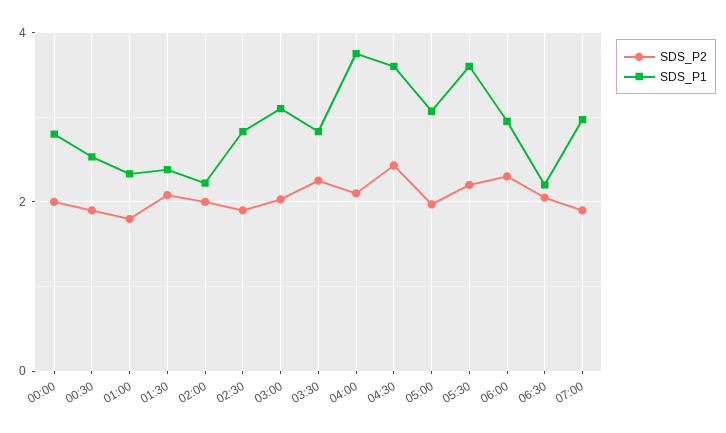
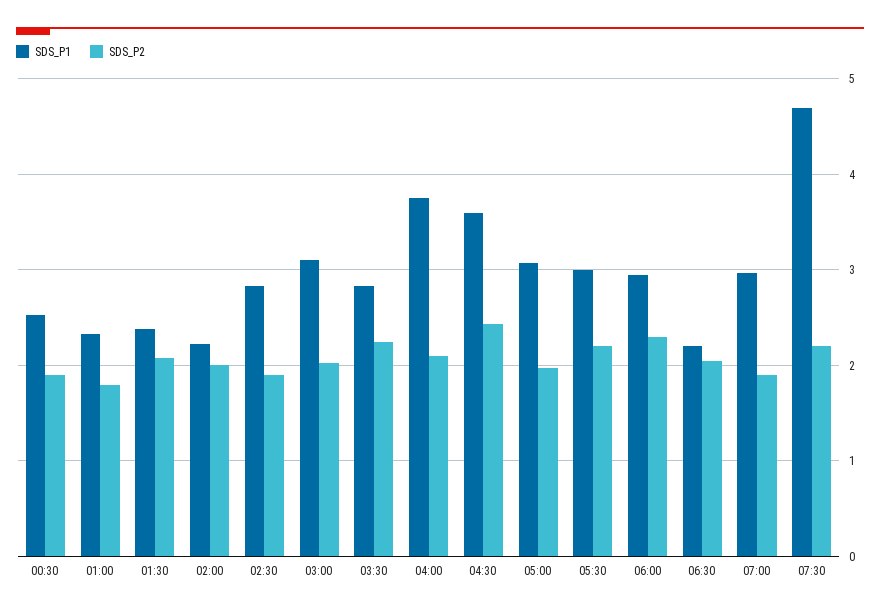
SDS_P2, 00:00: 2 -> none
SDS_P1, 00:00: 2.8 -> none
SDS_P1, 05:30: 3.6 -> 3
SDS_P1, 07:30: none -> 4.7
SDS_P2, 07:30: none -> 2.2

